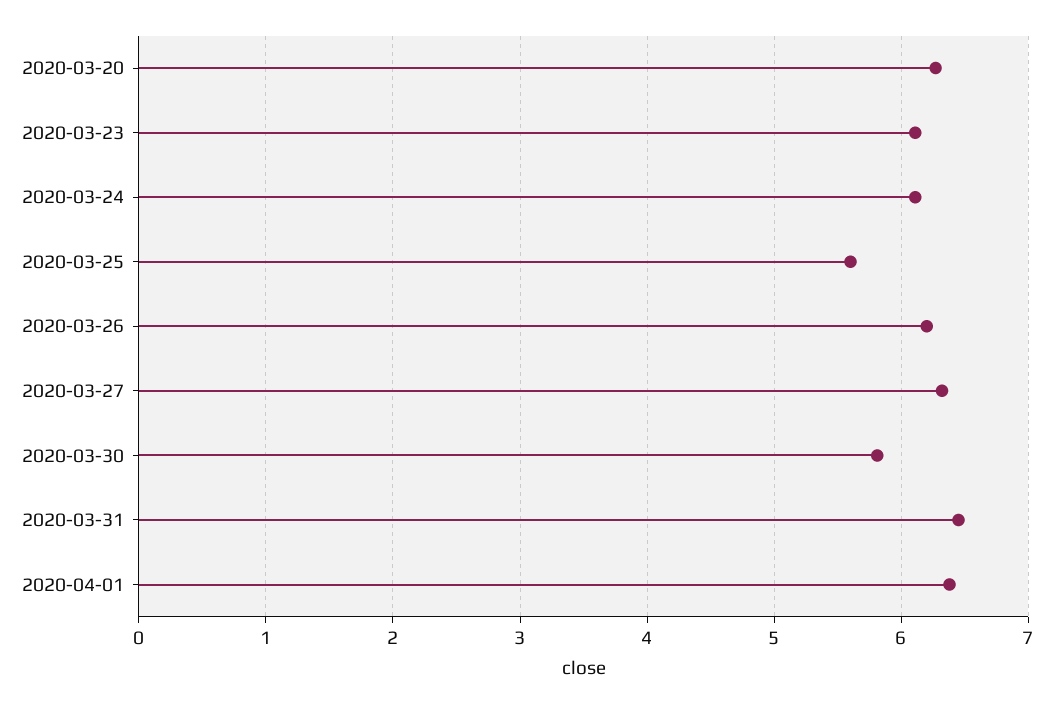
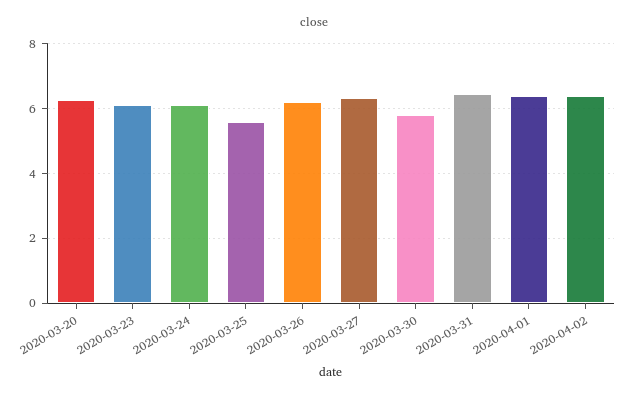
2020-04-02: none -> 6.4

